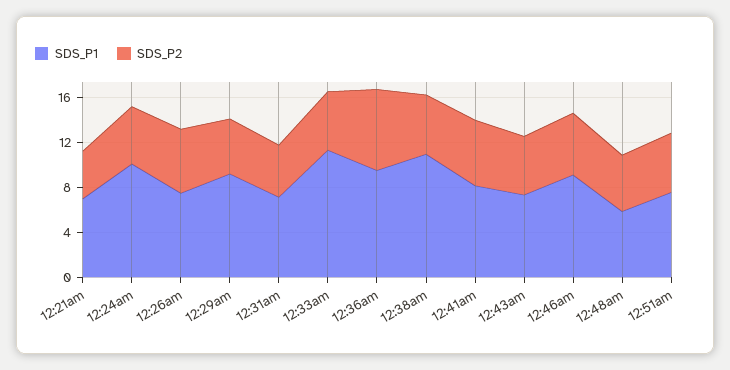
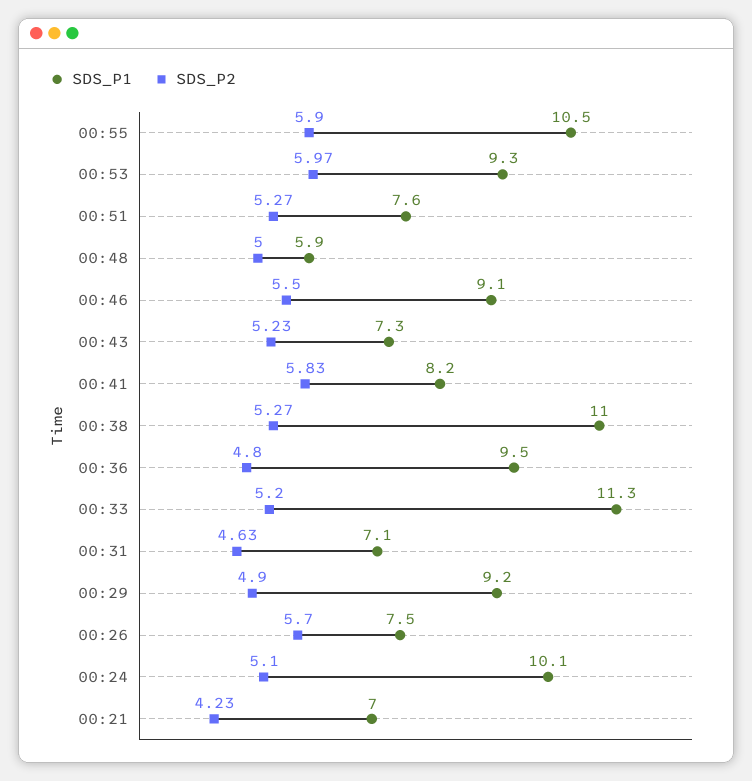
SDS_P2, 12:36am: 7 -> 4.8
SDS_P1, 00:55: none -> 10.5
SDS_P2, 00:55: none -> 5.9
SDS_P1, 00:53: none -> 9.3
SDS_P2, 00:53: none -> 5.97

